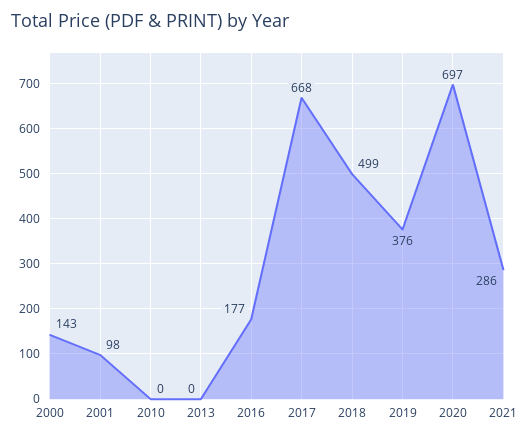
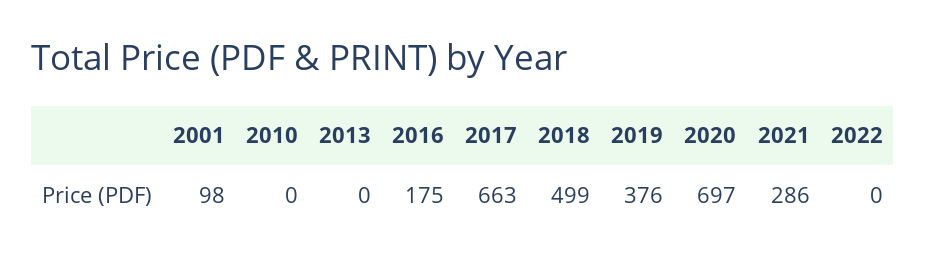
2000: 143 -> none
2016: 177 -> 175
2017: 668 -> 663
2022: none -> 0

